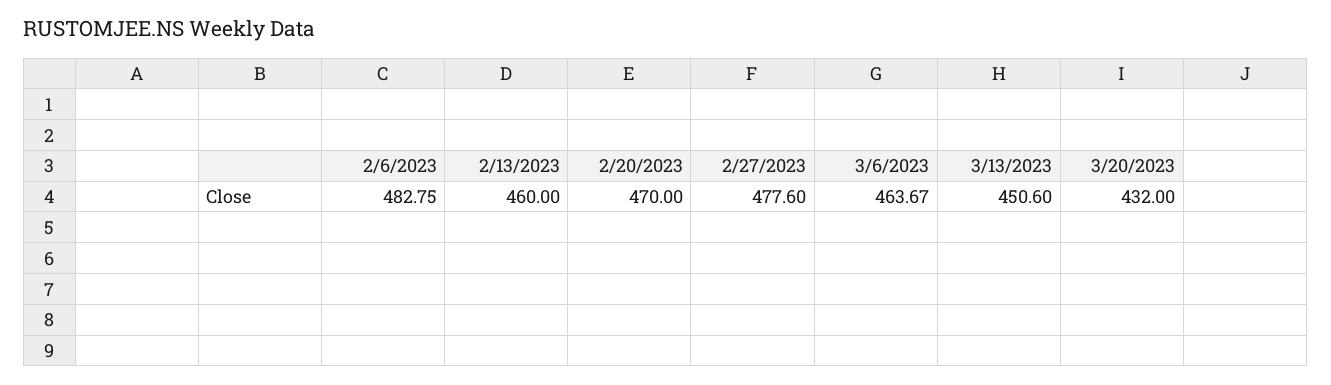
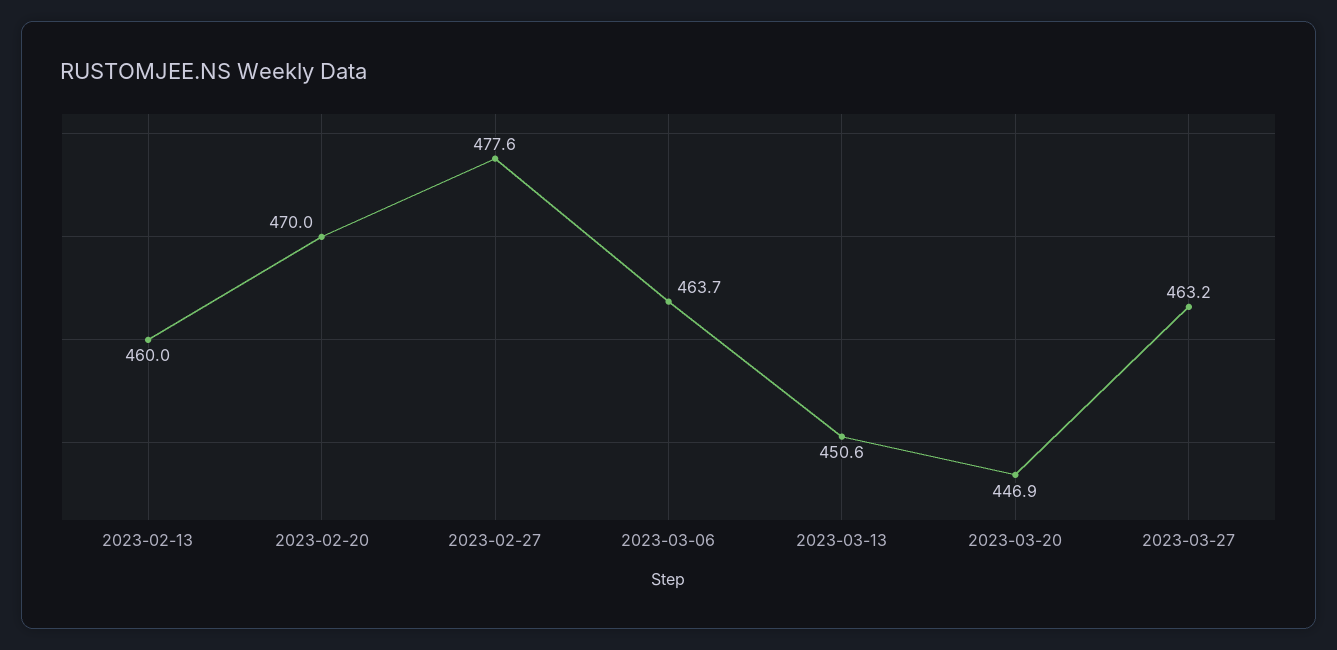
2/6/2023: 482.75 -> none
3/20/2023: 432 -> 446.9
2023-03-27: none -> 463.2

